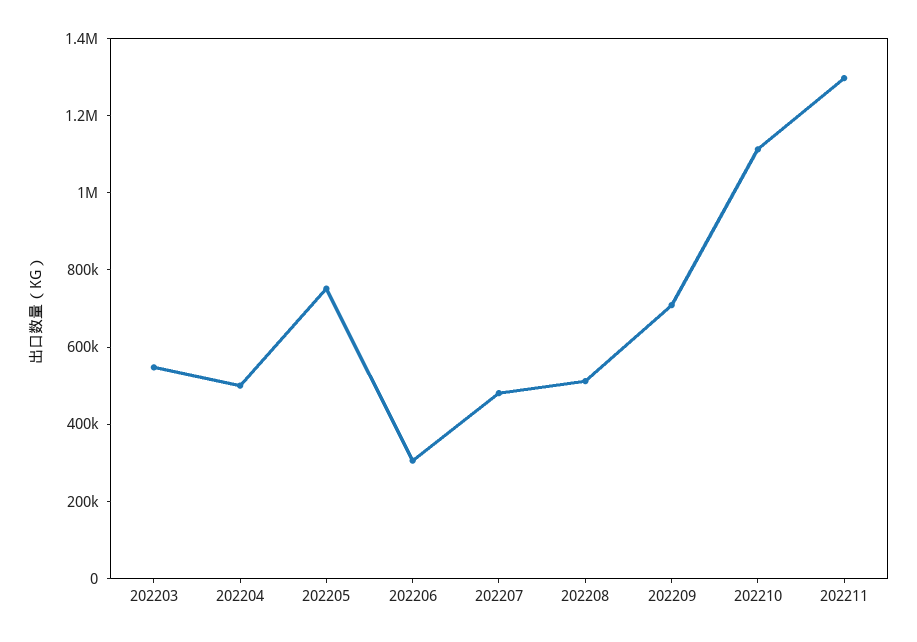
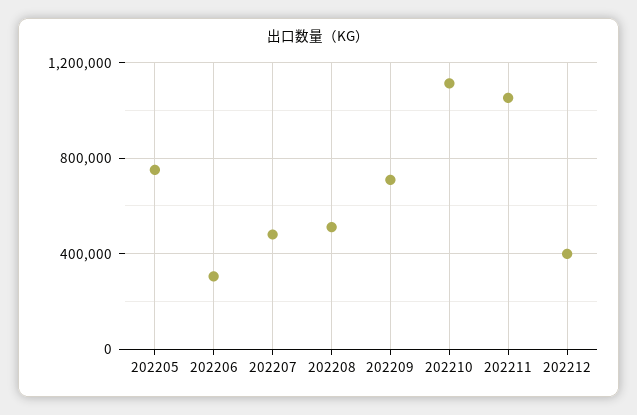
202203: 550000 -> none
202204: 500000 -> none
202211: 1300000 -> 1050000
202212: none -> 400000

